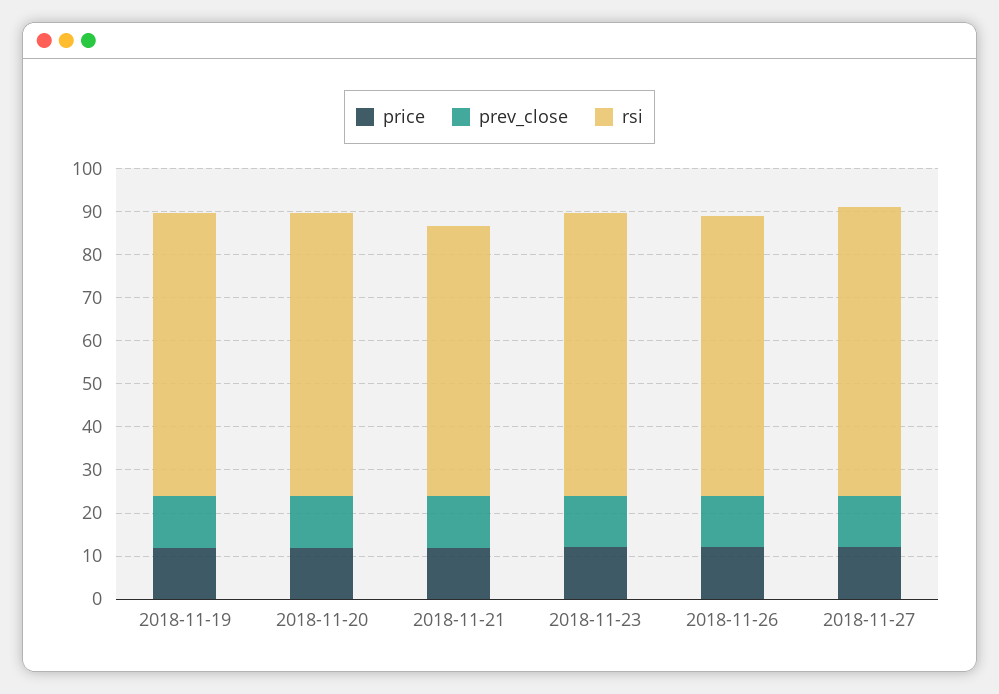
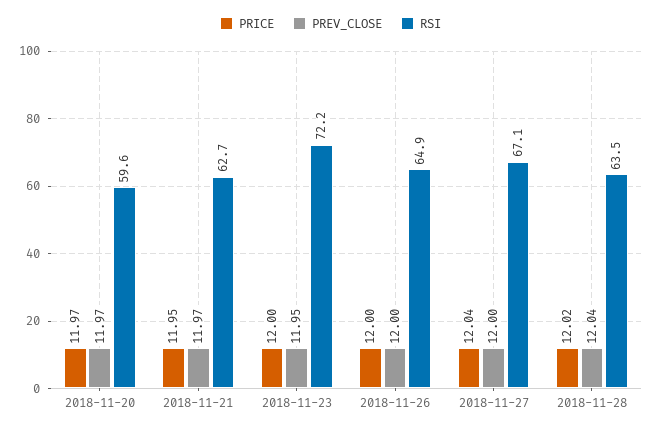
price, 2018-11-19: 12 -> none
prev_close, 2018-11-19: 12 -> none
rsi, 2018-11-19: 66 -> none
rsi, 2018-11-20: 66 -> 59.6
rsi, 2018-11-23: 66 -> 72.2
price, 2018-11-28: none -> 12.02
prev_close, 2018-11-28: none -> 12.04
rsi, 2018-11-28: none -> 63.5

